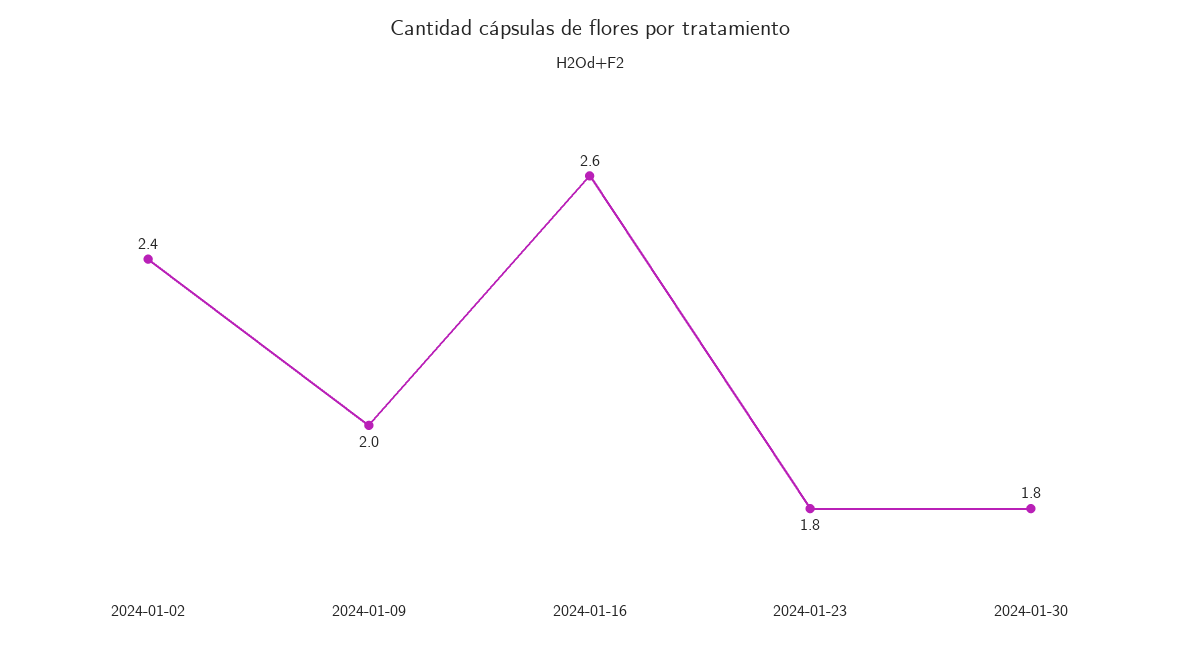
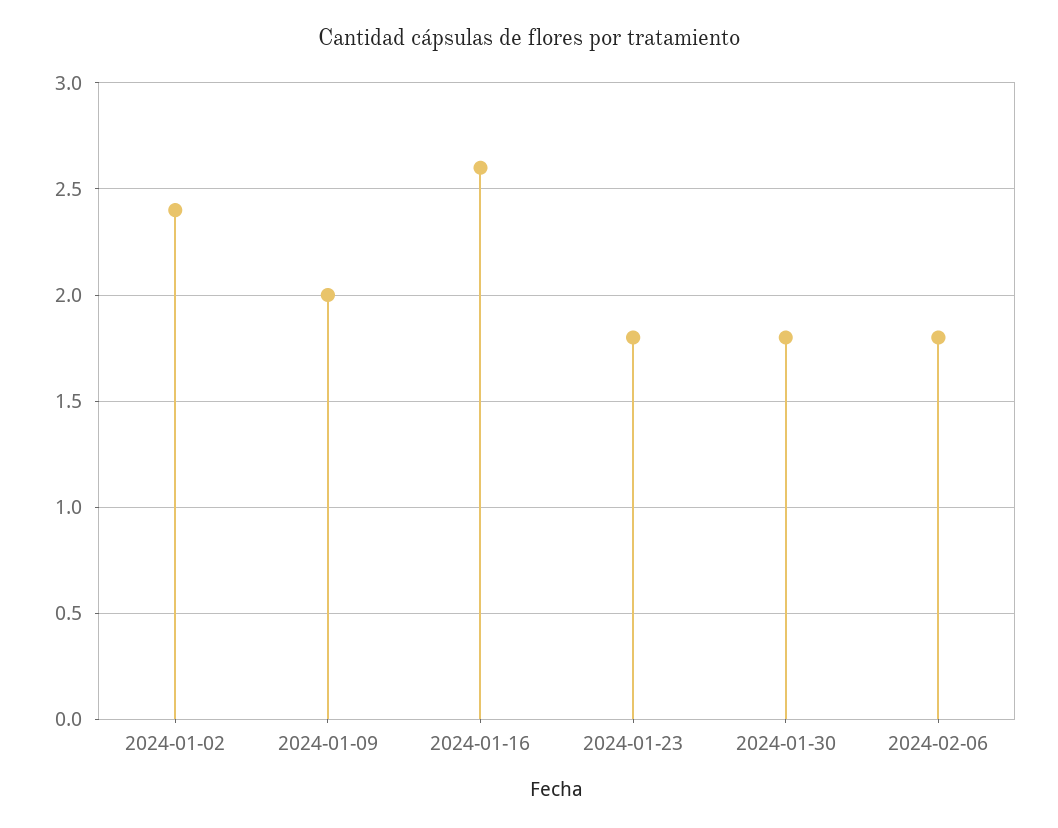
2024-02-06: none -> 1.8

